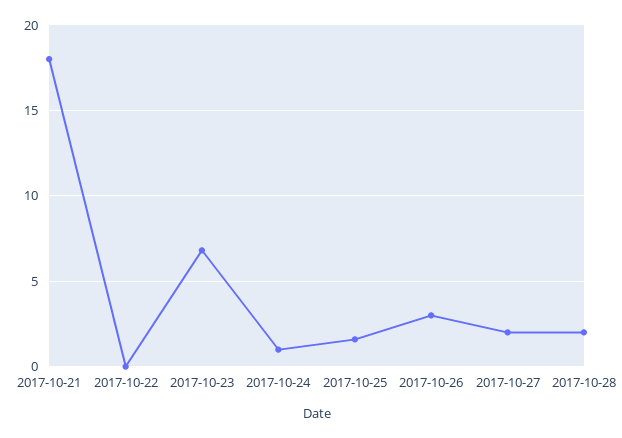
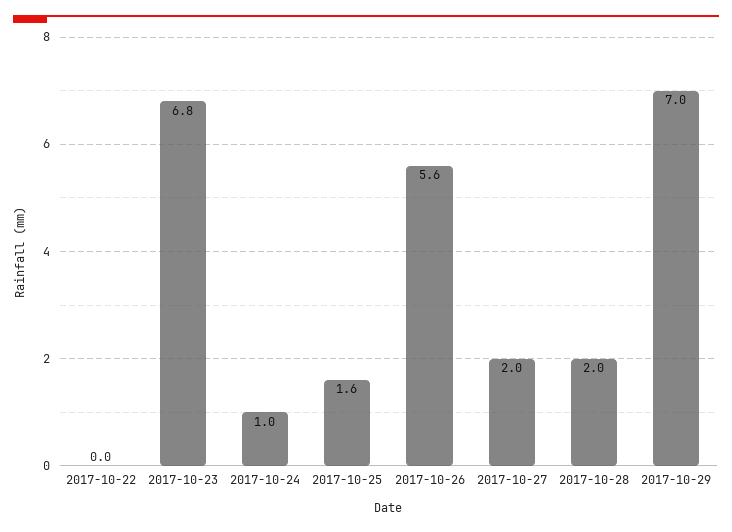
2017-10-21: 18 -> none
2017-10-26: 3 -> 5.6
2017-10-29: none -> 7

